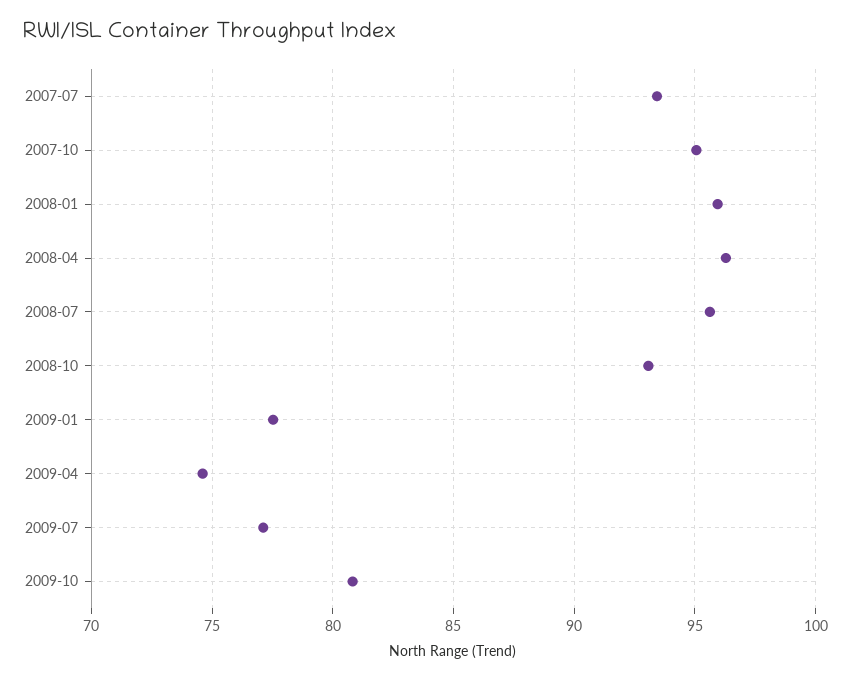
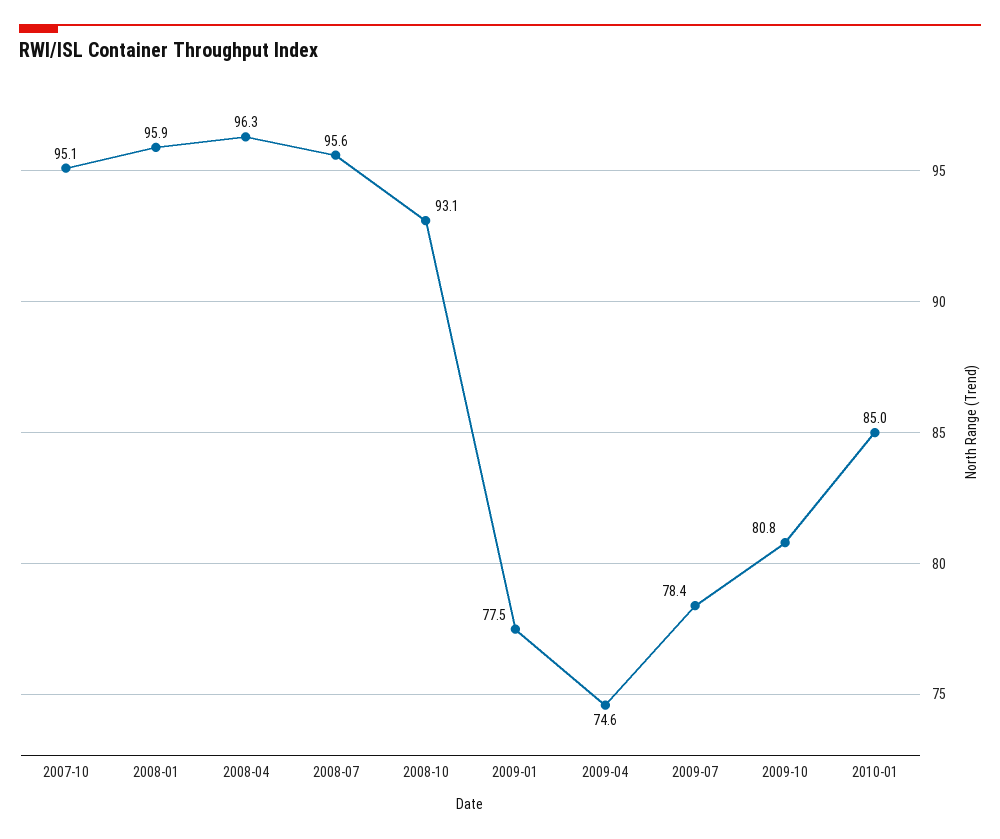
2007-07: 93.5 -> none
2009-07: 77 -> 78.4
2010-01: none -> 85

